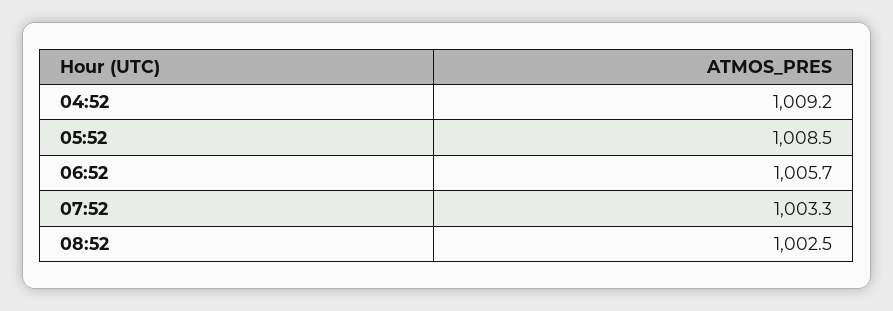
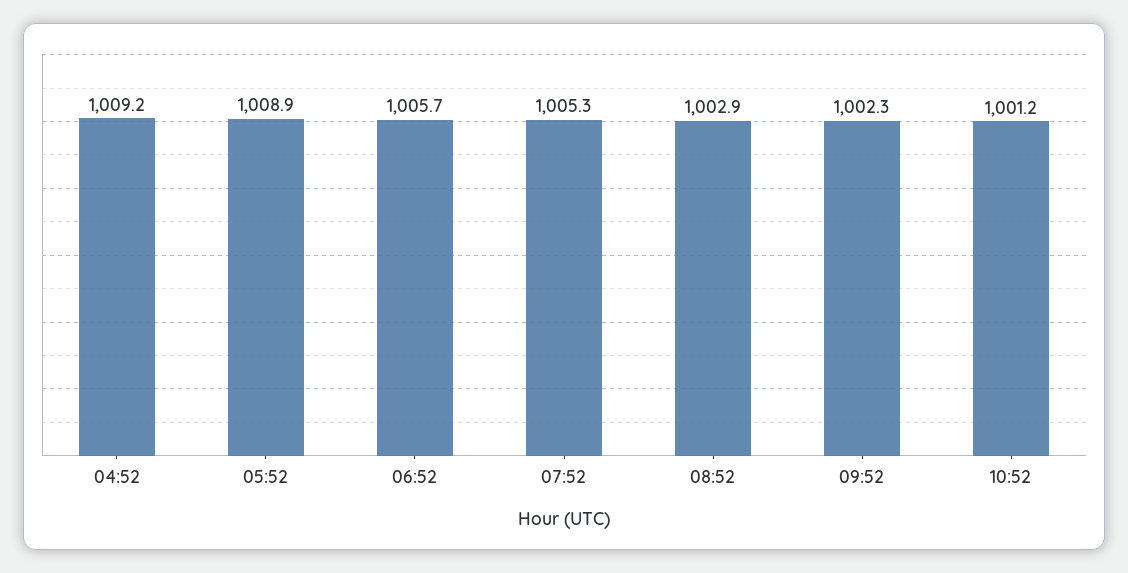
05:52: 1008.5 -> 1008.9
07:52: 1003.3 -> 1005.3
08:52: 1002.5 -> 1002.9
09:52: none -> 1002.3
10:52: none -> 1001.2

